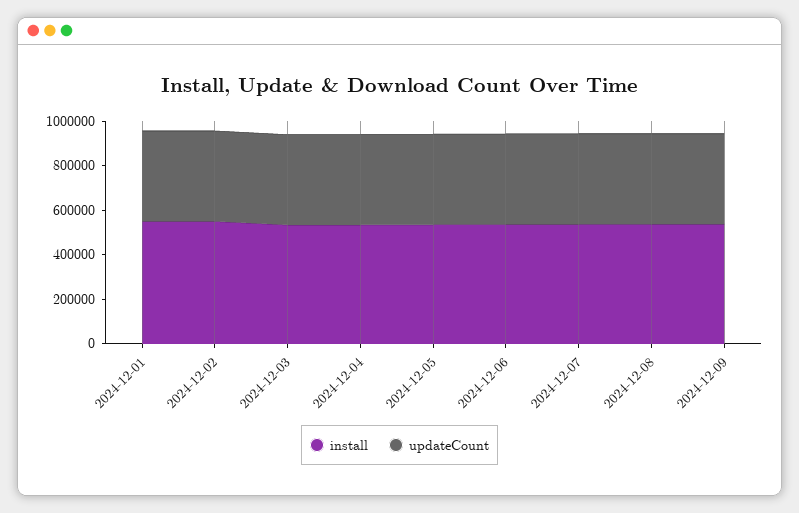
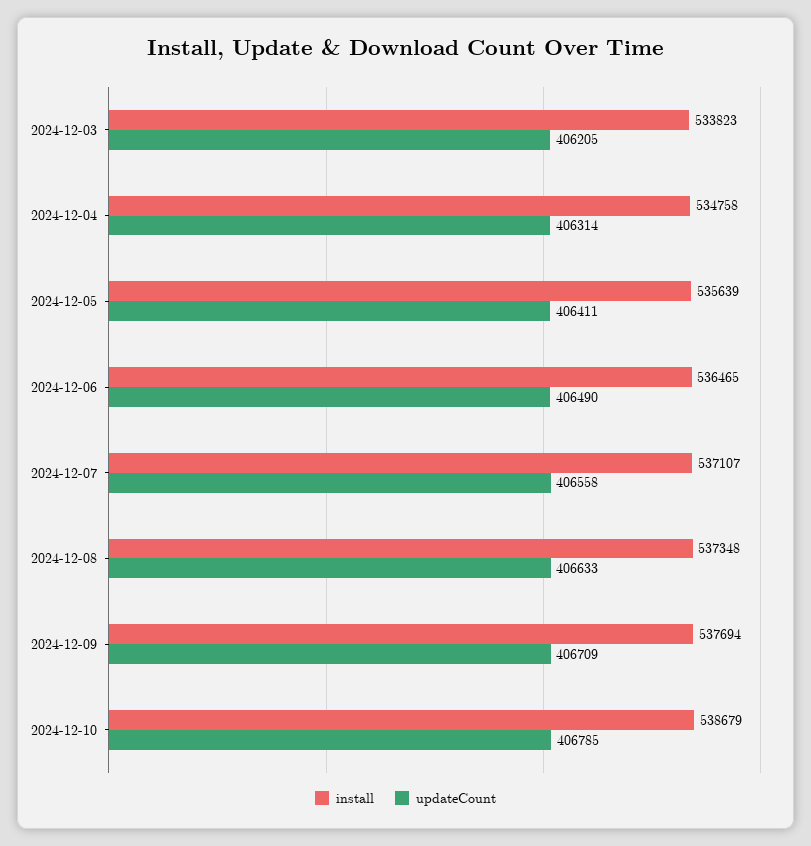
install, 2024-12-01: 550000 -> none
updateCount, 2024-12-01: 400000 -> none
install, 2024-12-02: 550000 -> none
updateCount, 2024-12-02: 400000 -> none
install, 2024-12-10: none -> 538679
updateCount, 2024-12-10: none -> 406785

